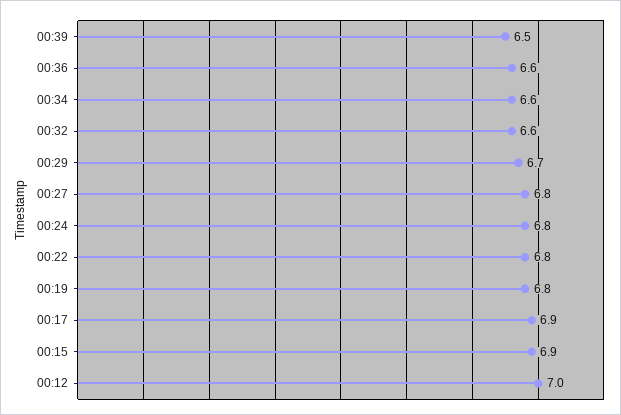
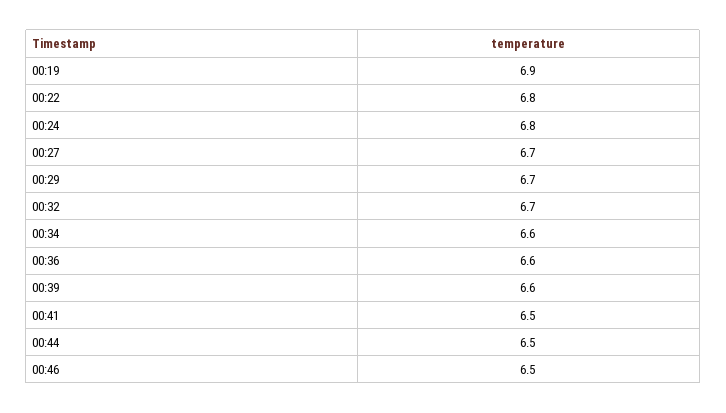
00:39: 6.5 -> 6.6
00:32: 6.6 -> 6.7
00:27: 6.8 -> 6.7
00:19: 6.8 -> 6.9
00:17: 6.9 -> none
00:15: 6.9 -> none
00:12: 7 -> none
00:41: none -> 6.5
00:44: none -> 6.5
00:46: none -> 6.5

